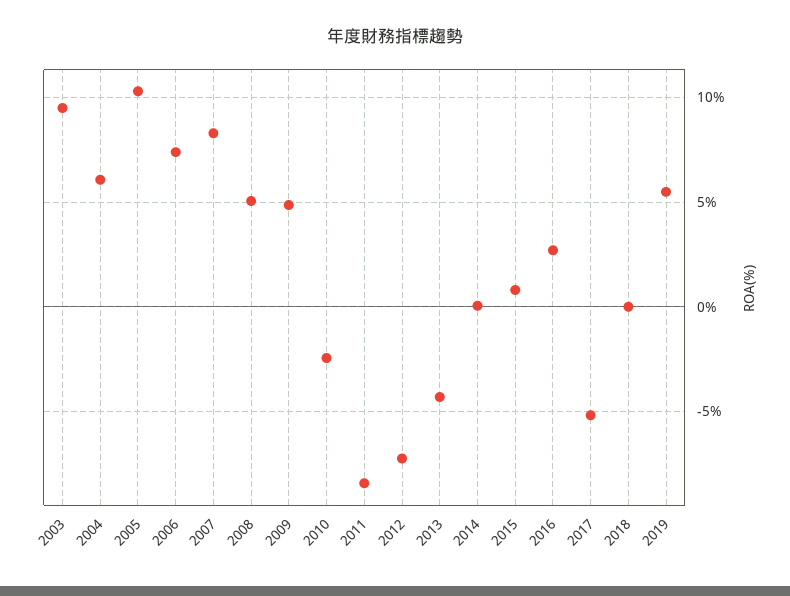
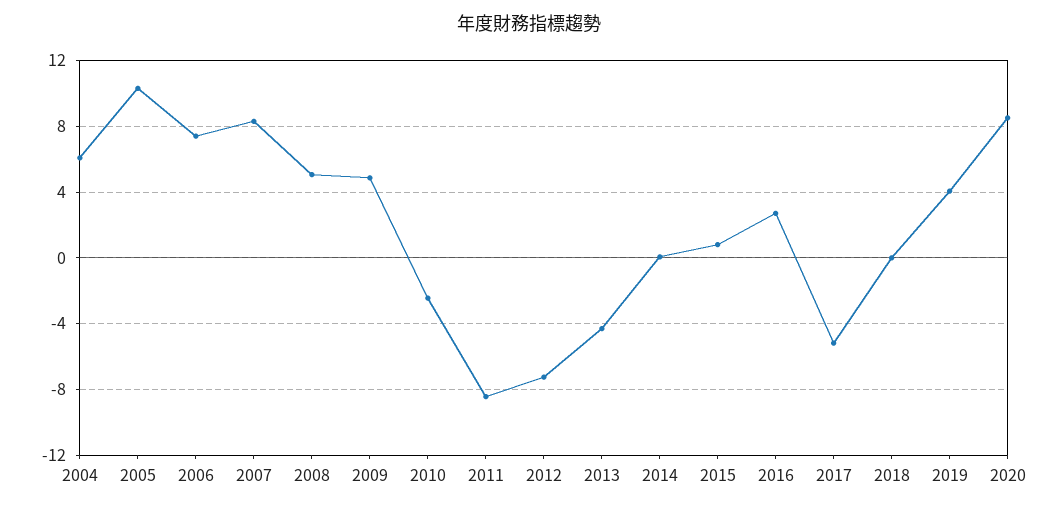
2003: 9.5 -> none
2019: 5.5 -> 4
2020: none -> 8.5

